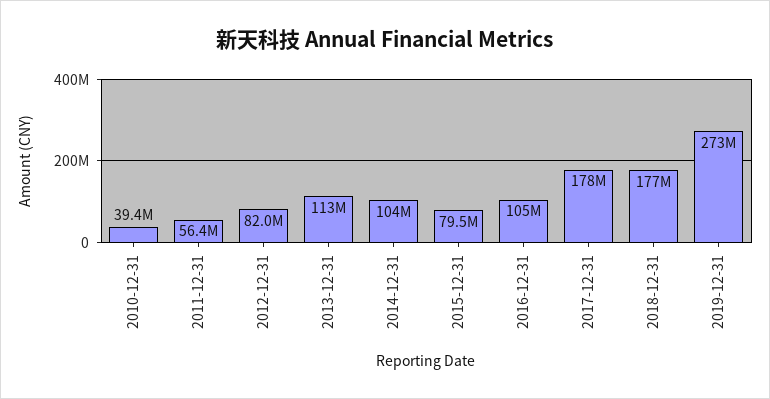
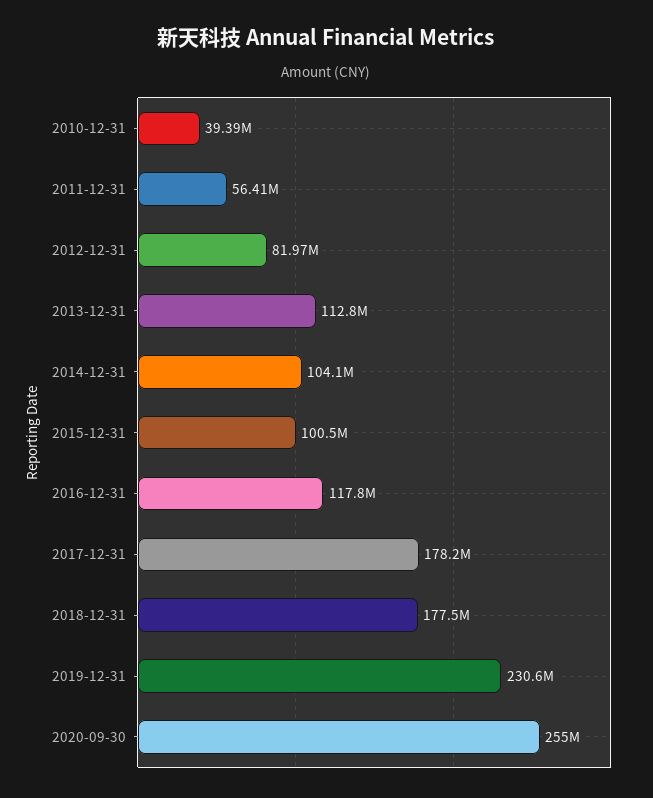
2015-12-31: 79500000 -> 100500000
2016-12-31: 105000000 -> 117800000
2019-12-31: 273000000 -> 230600000
2020-09-30: none -> 255000000

